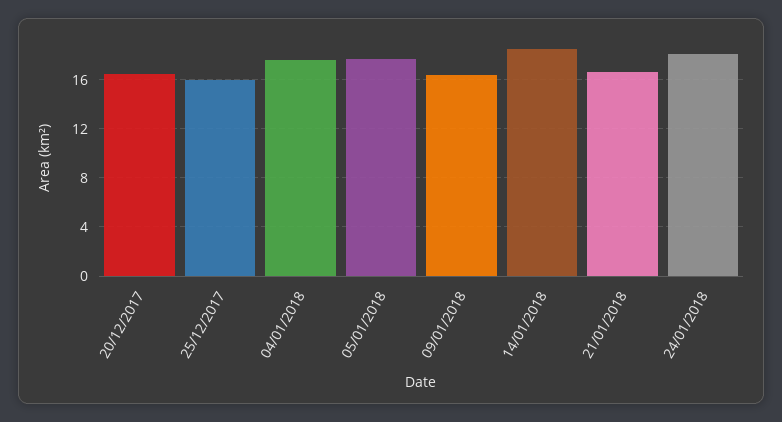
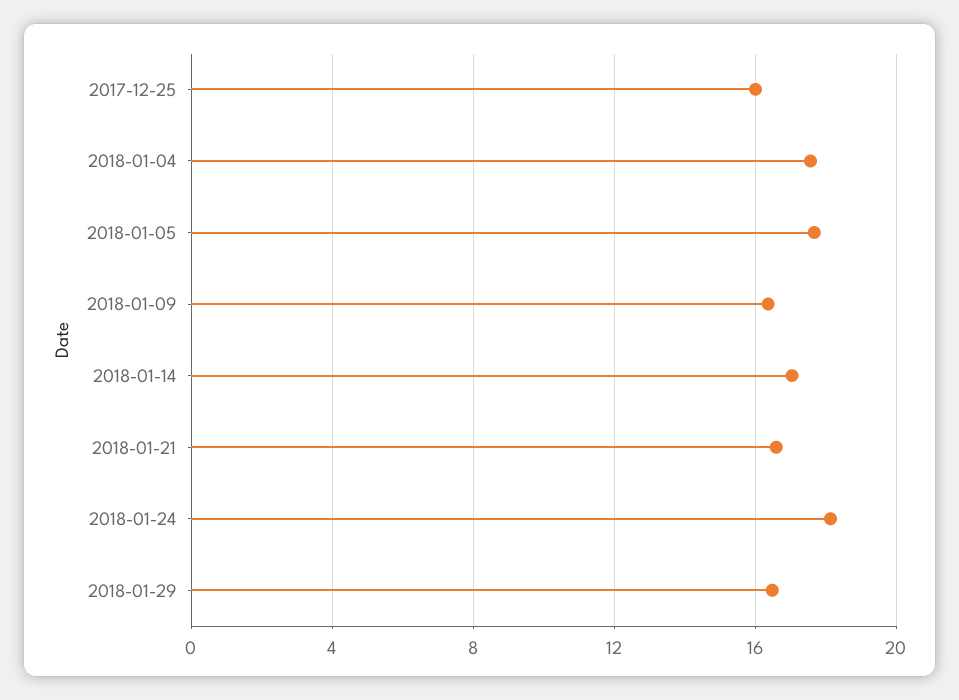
20/12/2017: 16.5 -> none
14/01/2018: 18.5 -> 17
2018-01-29: none -> 16.5

